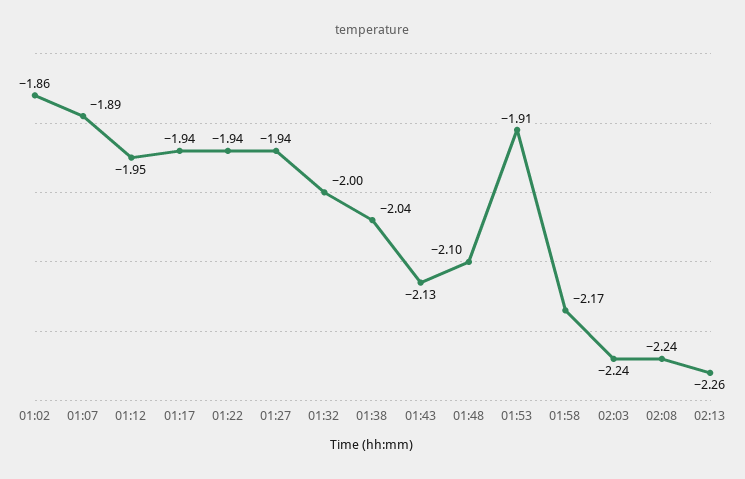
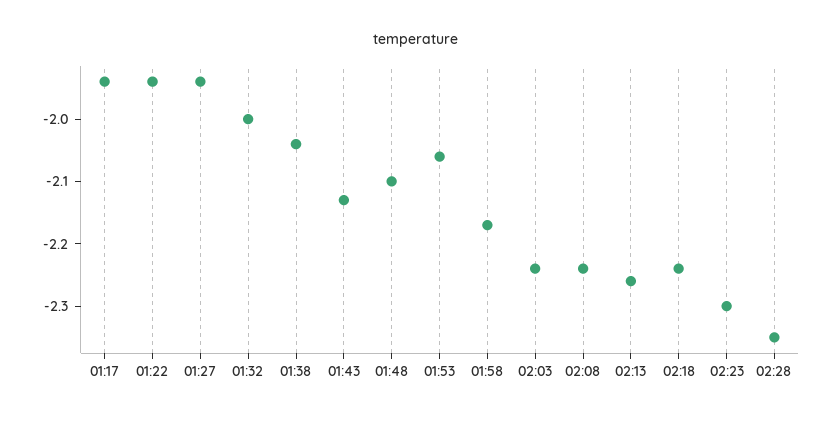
01:02: -1.86 -> none
01:07: -1.89 -> none
01:12: -1.95 -> none
01:53: -1.91 -> -2.05
02:18: none -> -2.25
02:23: none -> -2.3
02:28: none -> -2.35

